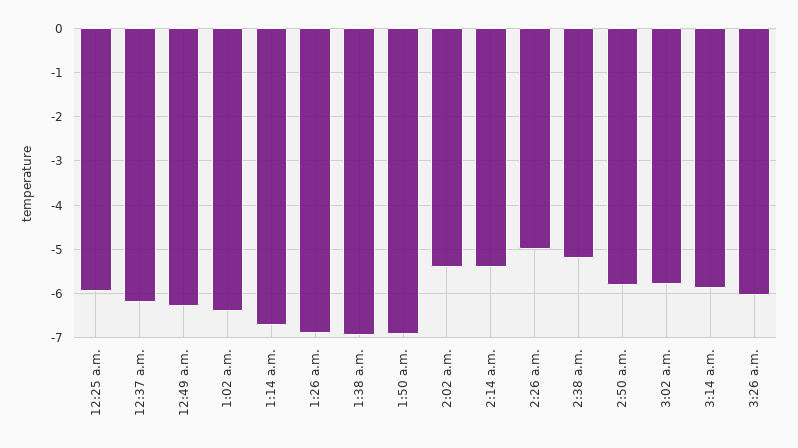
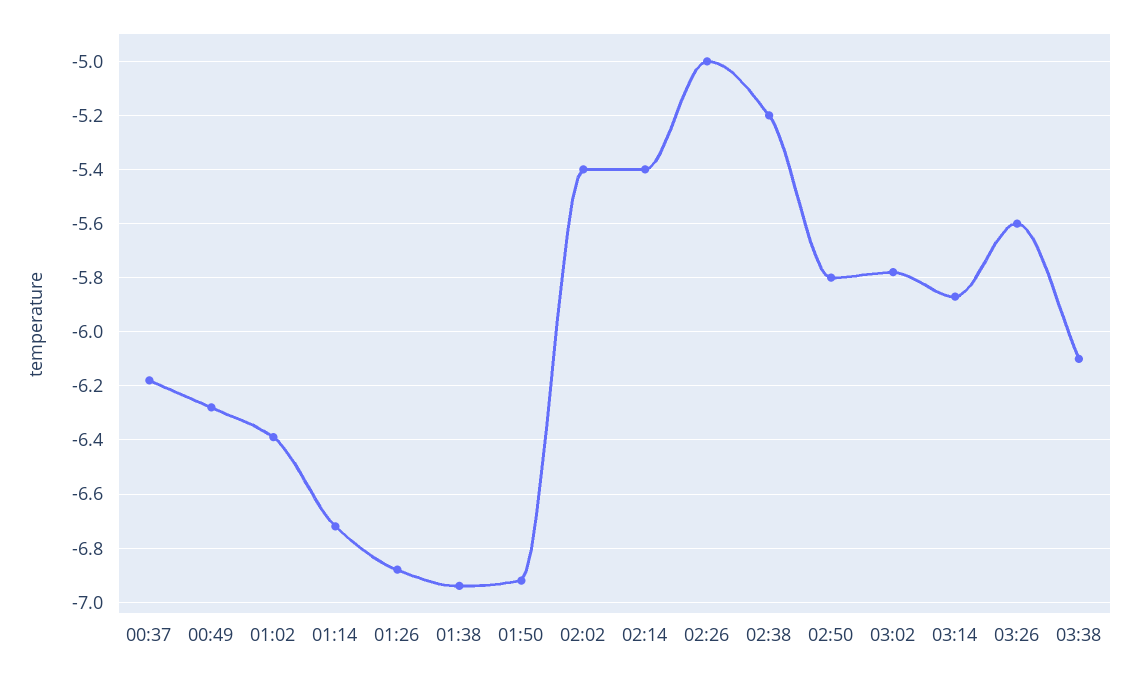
12:25 a.m.: -6 -> none
3:26 a.m.: -6 -> -5.6
03:38: none -> -6.1

